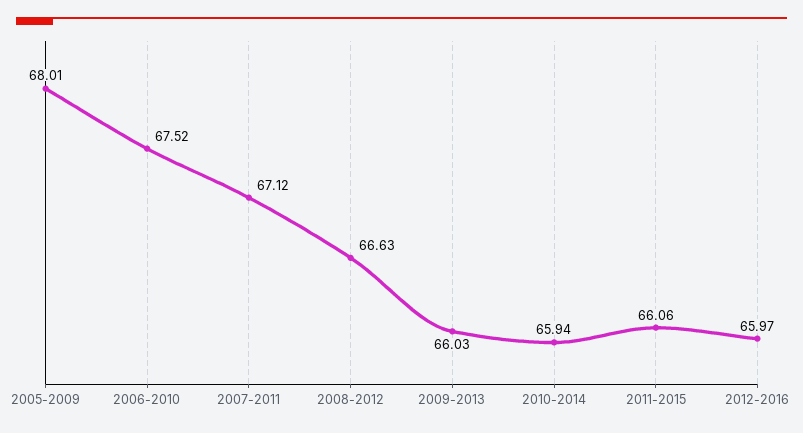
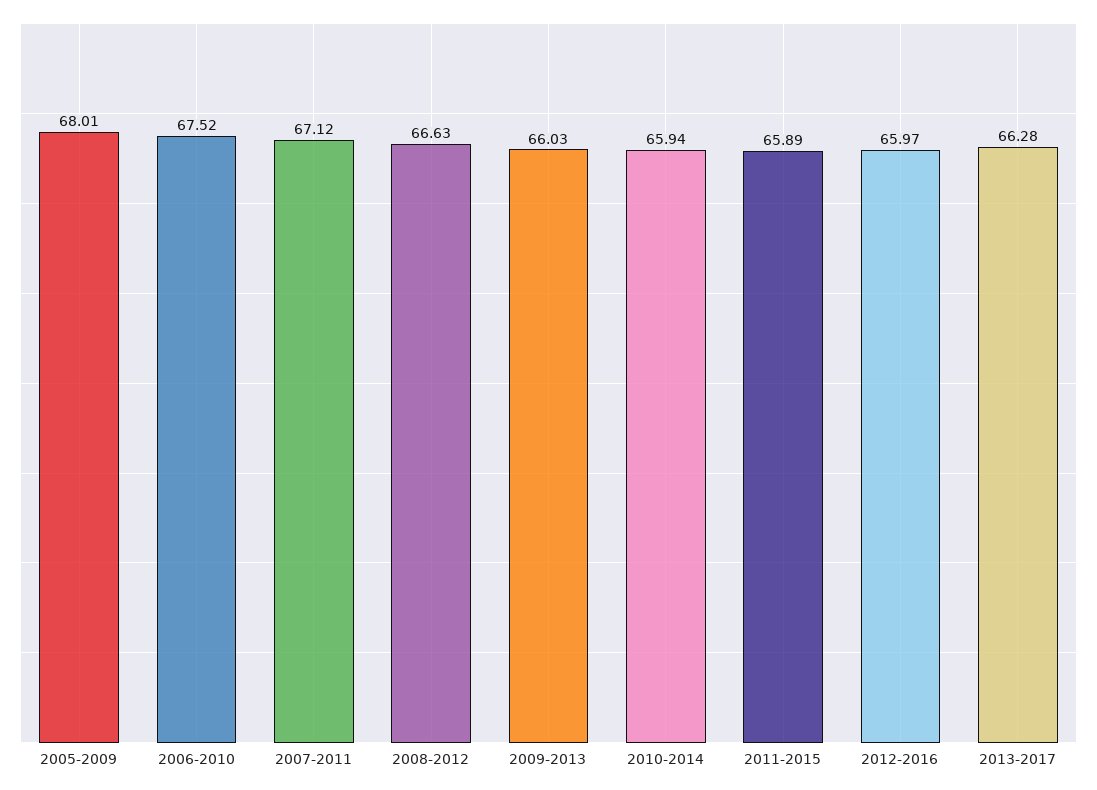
2011-2015: 66.06 -> 65.89
2013-2017: none -> 66.28

